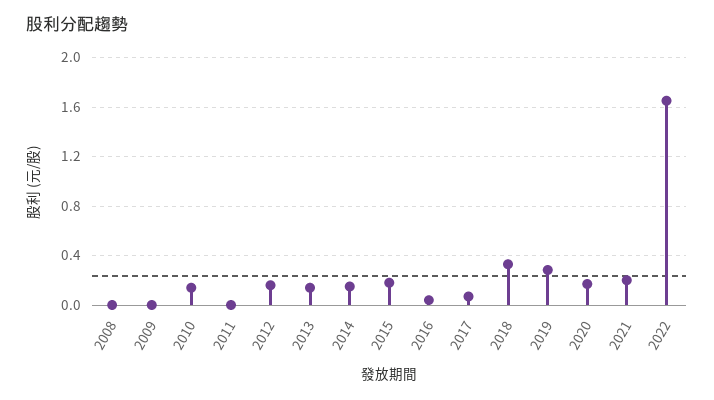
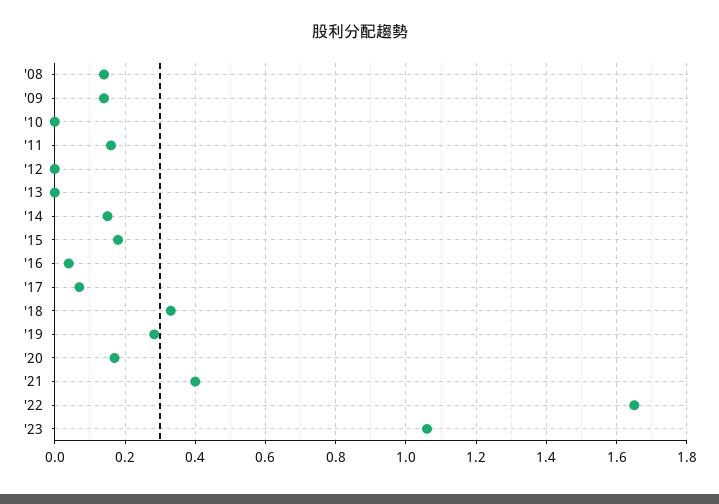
2008: 0 -> 0.14
2009: 0 -> 0.14
2010: 0.15 -> 0
2011: 0 -> 0.16
2012: 0.15 -> 0
2013: 0.15 -> 0
2021: 0.2 -> 0.4
'23: none -> 1.06

